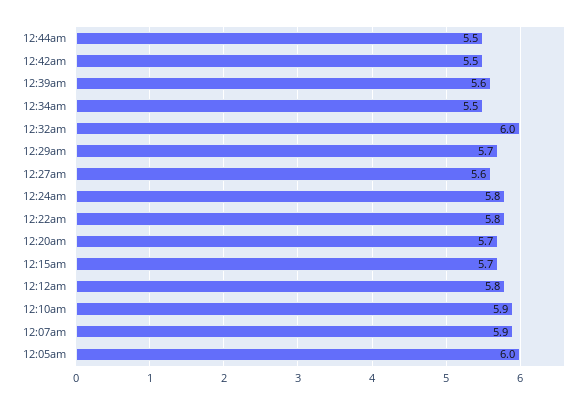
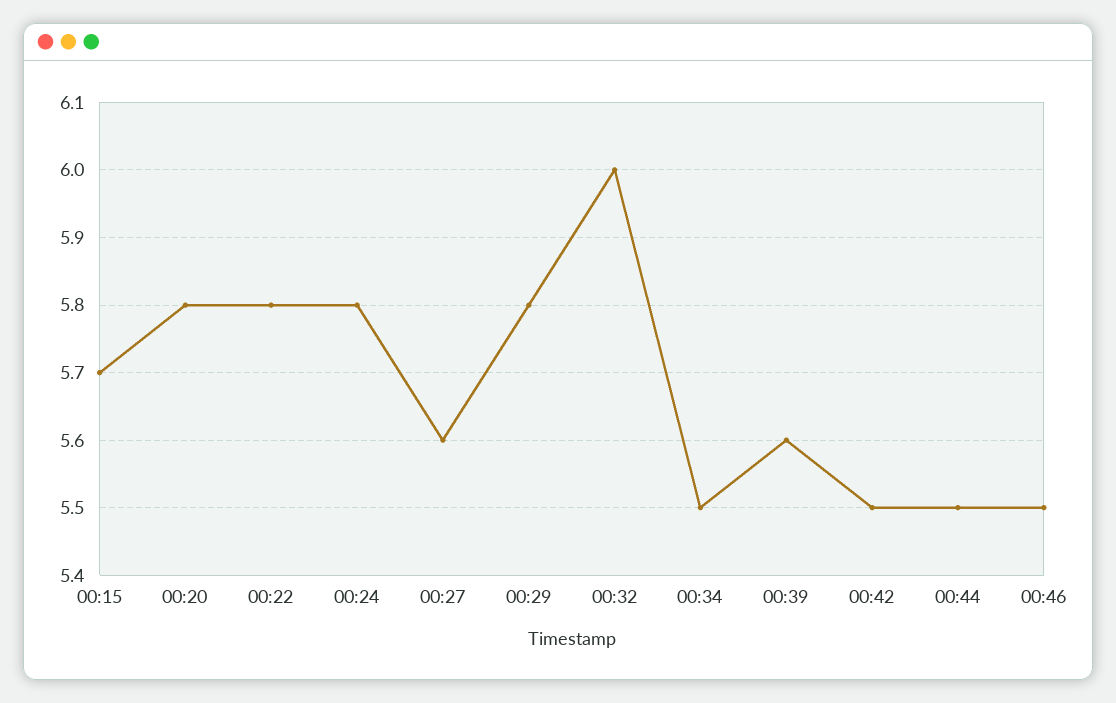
12:29am: 5.7 -> 5.8
12:20am: 5.7 -> 5.8
12:12am: 5.8 -> none
12:10am: 5.9 -> none
12:07am: 5.9 -> none
12:05am: 6 -> none
00:46: none -> 5.5

